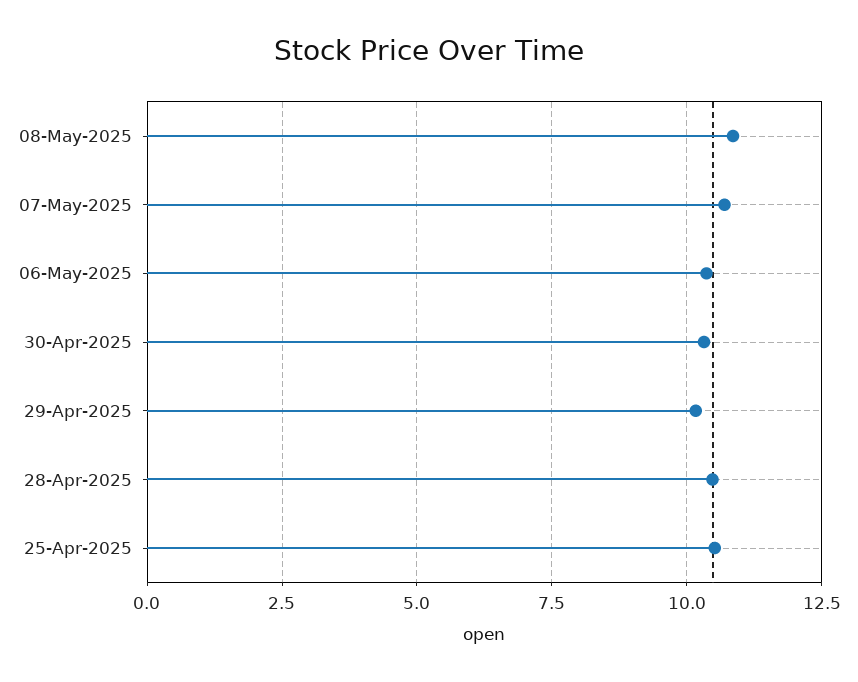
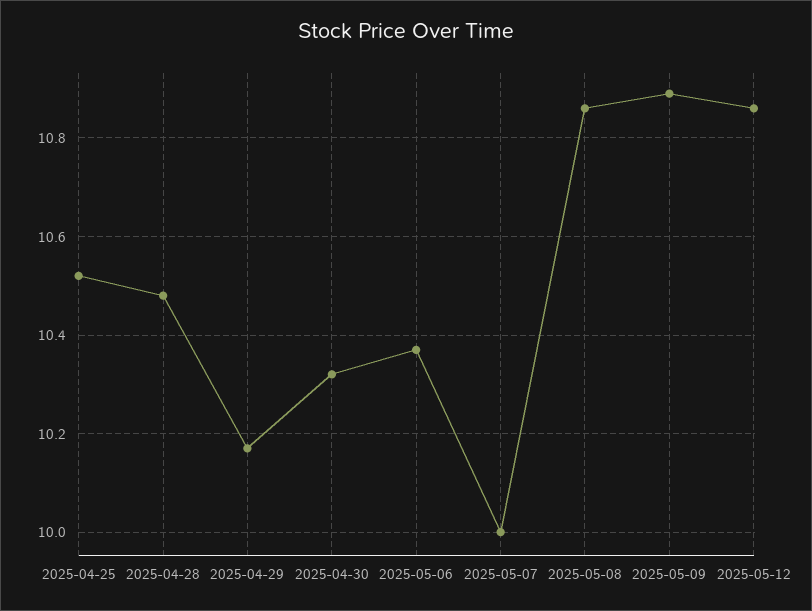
07-May-2025: 10.75 -> 10
2025-05-09: none -> 10.9
2025-05-12: none -> 10.85

